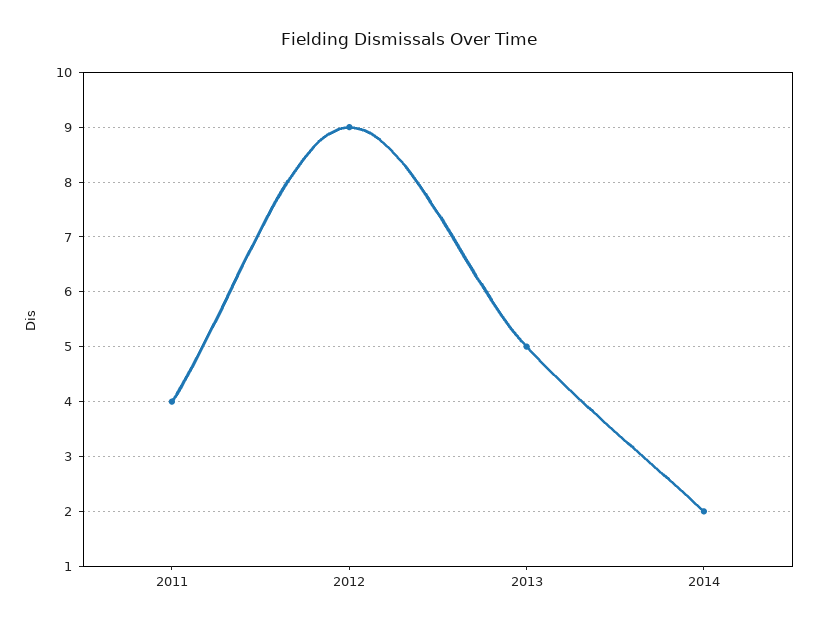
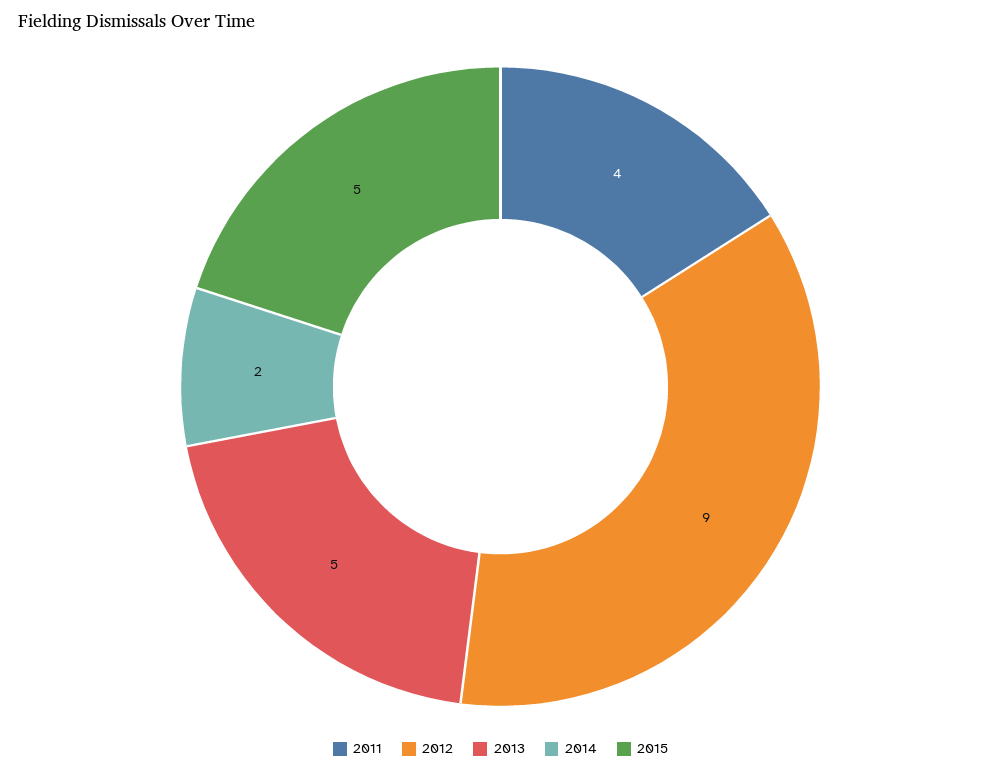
2015: none -> 5

